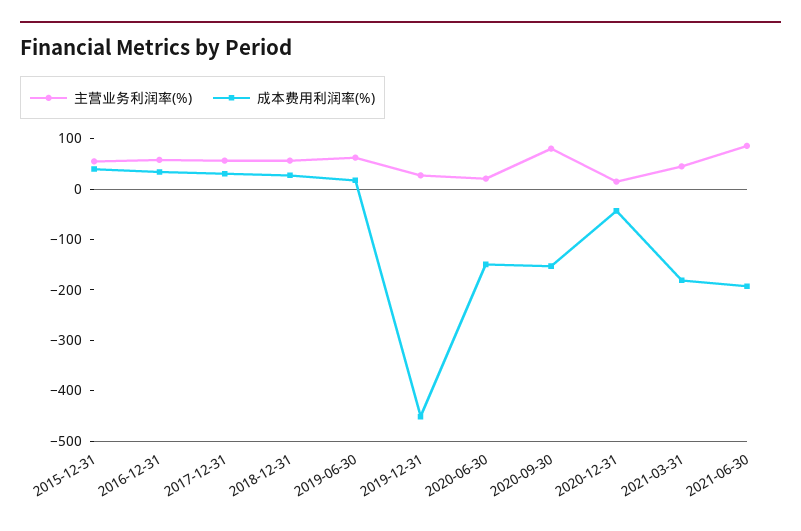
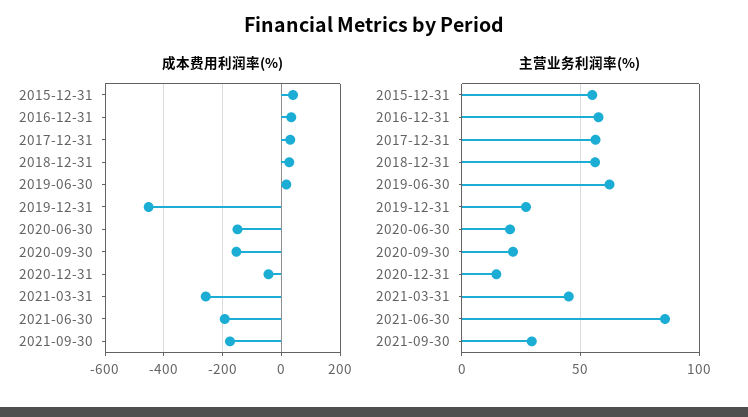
主营业务利润率(%), 2020-09-30: 80 -> 20
成本费用利润率(%), 2021-03-31: -180 -> -250
成本费用利润率(%), 2021-09-30: none -> -175
主营业务利润率(%), 2021-09-30: none -> 30

